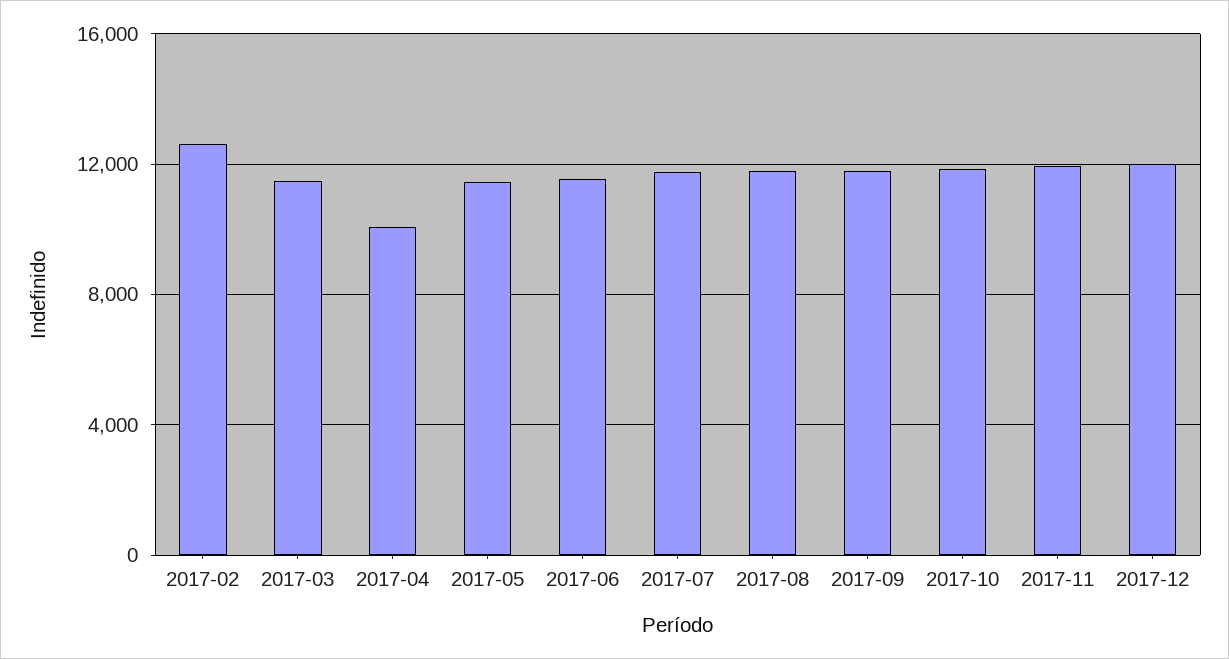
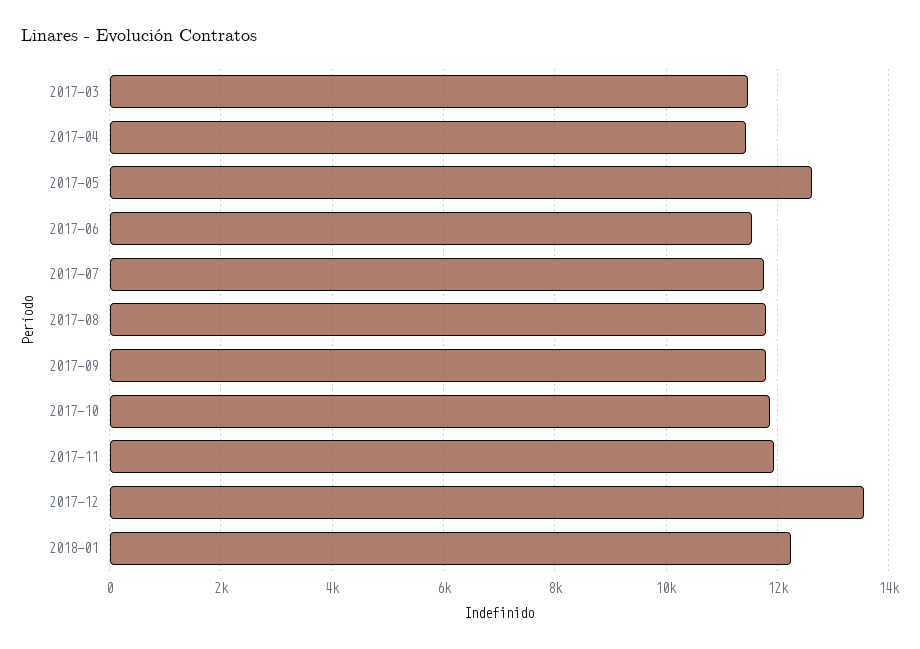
2017-02: 12500 -> none
2017-04: 10000 -> 11400
2017-05: 11500 -> 12600
2017-12: 12000 -> 13600
2018-01: none -> 12200

